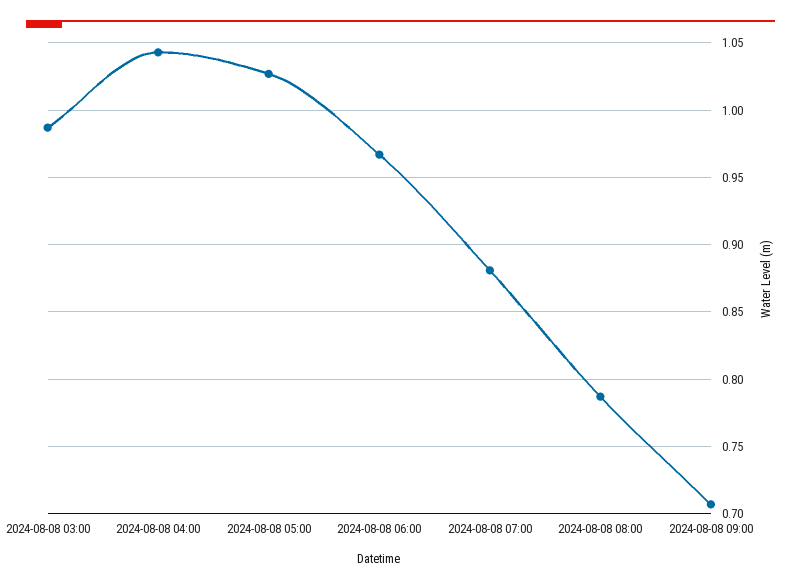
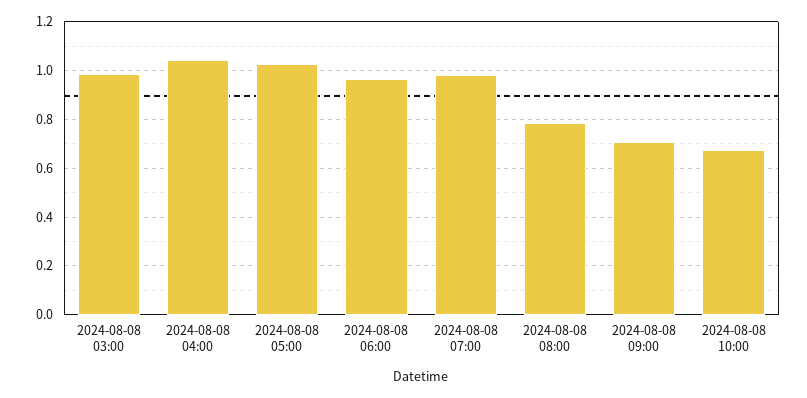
2024-08-08 07:00: 0.88 -> 0.975
2024-08-08 10:00: none -> 0.675

